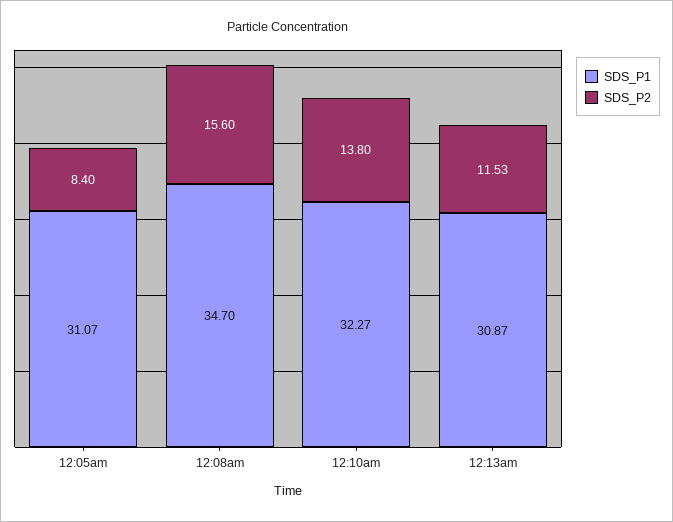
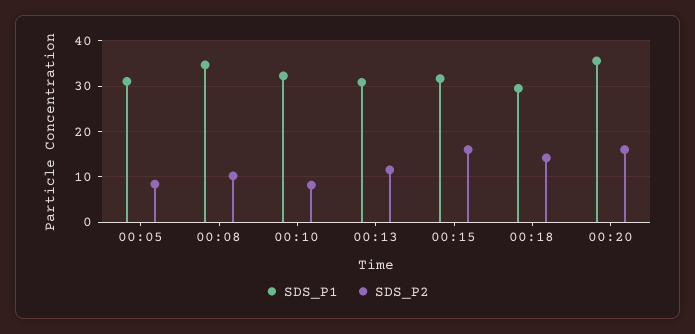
SDS_P2, 12:08am: 15.6 -> 10
SDS_P2, 12:10am: 13.8 -> 8
SDS_P1, 00:15: none -> 32
SDS_P2, 00:15: none -> 16
SDS_P1, 00:18: none -> 30
SDS_P2, 00:18: none -> 14
SDS_P1, 00:20: none -> 36
SDS_P2, 00:20: none -> 16

